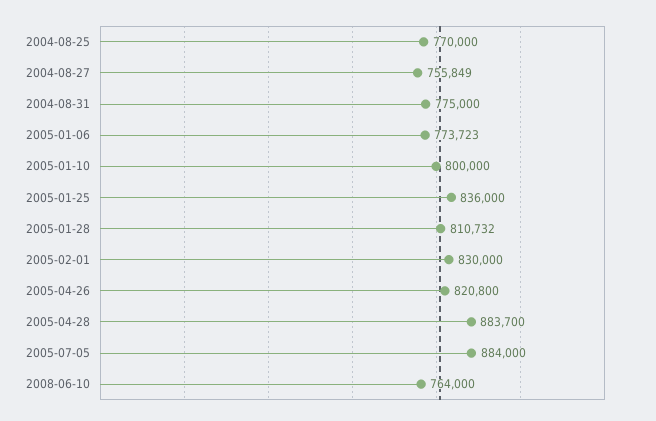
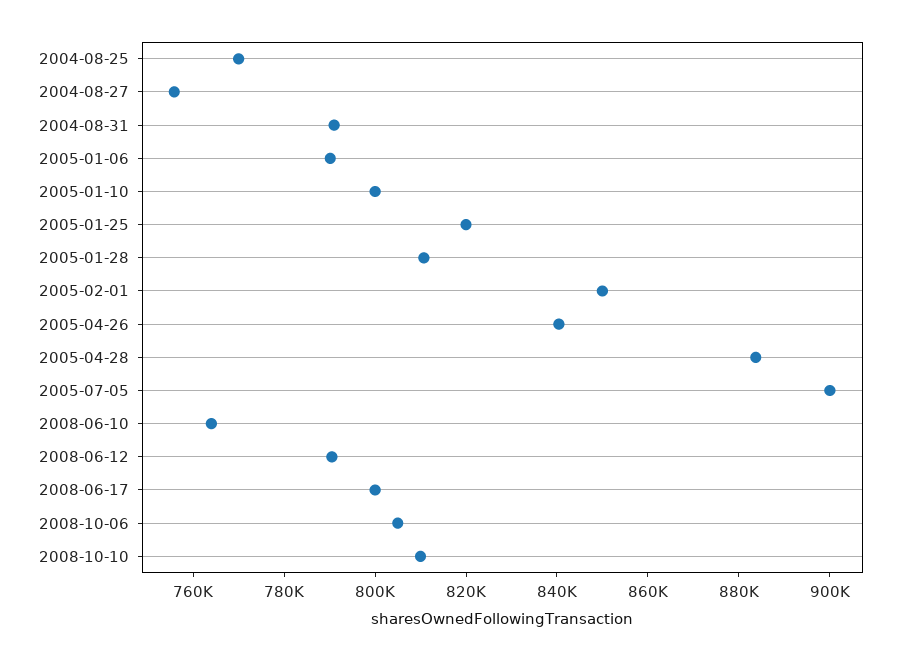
2004-08-31: 775000 -> 790000
2005-01-06: 773723 -> 790000
2005-01-25: 836000 -> 820000
2005-02-01: 830000 -> 850000
2005-04-26: 820800 -> 840000
2005-07-05: 884000 -> 900000
2008-06-12: none -> 790000
2008-06-17: none -> 800000
2008-10-06: none -> 805000
2008-10-10: none -> 810000

